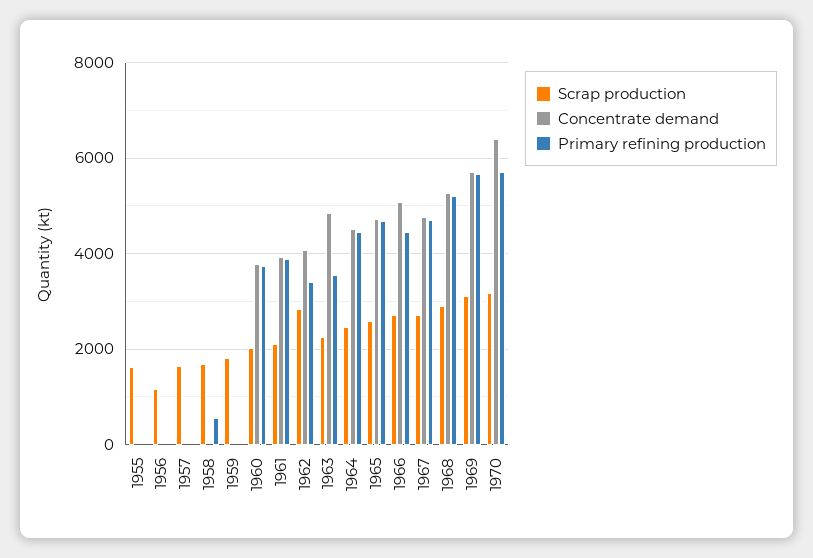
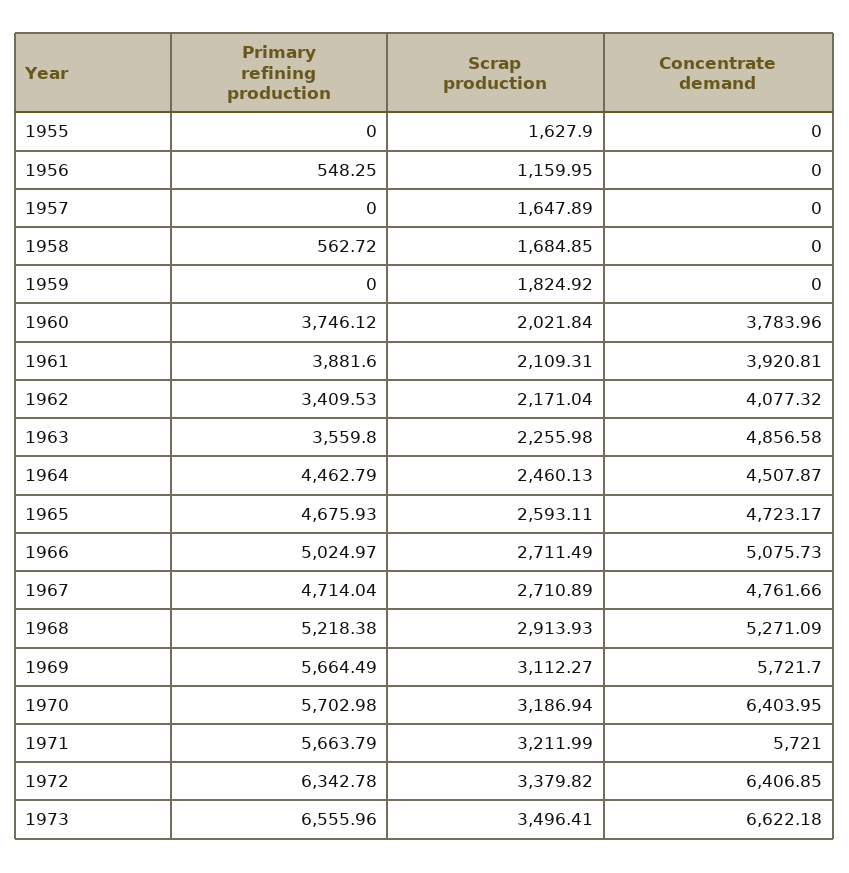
Primary refining production, 1956: 0 -> 548.25
Scrap production, 1962: 2800 -> 2171.04
Primary refining production, 1966: 4400 -> 5024.97
Primary refining production, 1971: none -> 5663.79
Scrap production, 1971: none -> 3211.99
Concentrate demand, 1971: none -> 5721
Primary refining production, 1972: none -> 6342.78
Scrap production, 1972: none -> 3379.82
Concentrate demand, 1972: none -> 6406.85
Primary refining production, 1973: none -> 6555.96
Scrap production, 1973: none -> 3496.41
Concentrate demand, 1973: none -> 6622.18

